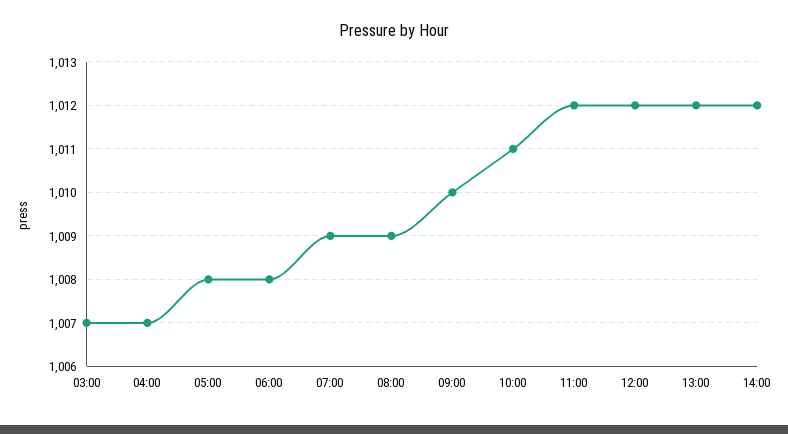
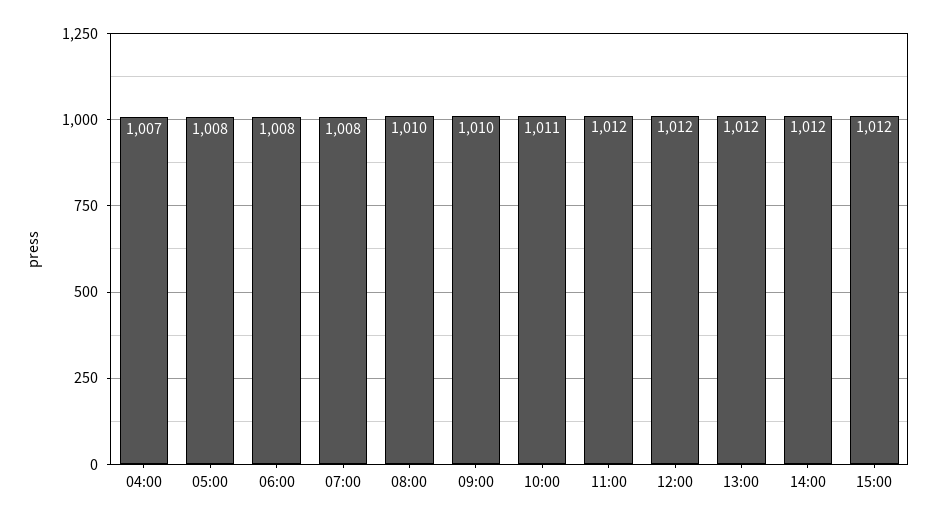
03:00: 1007 -> none
07:00: 1009 -> 1008
08:00: 1009 -> 1010
15:00: none -> 1012

